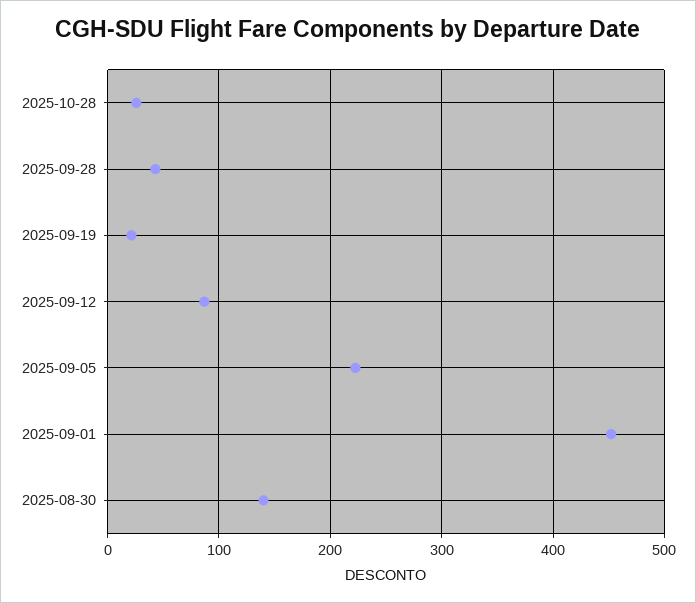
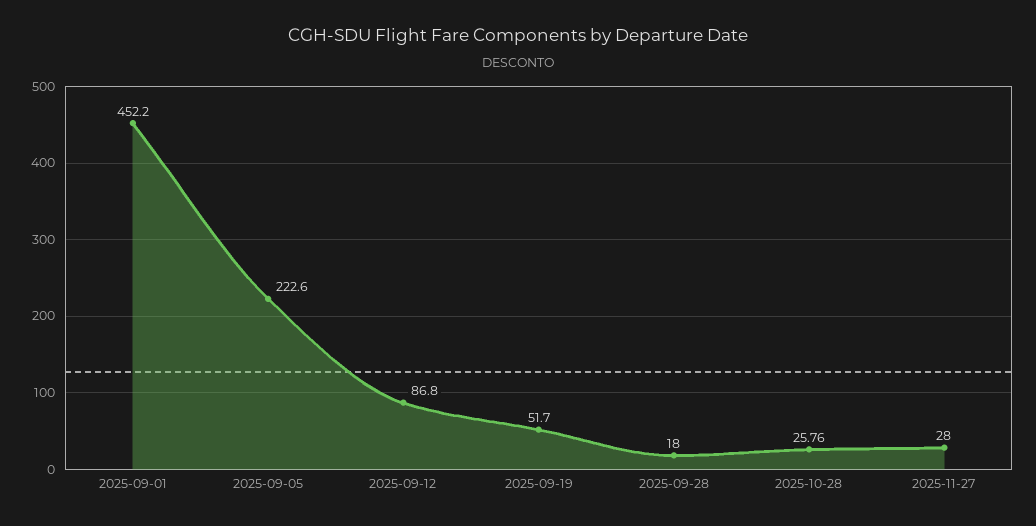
2025-09-28: 40 -> 18
2025-09-19: 20 -> 51.7
2025-08-30: 140 -> none
2025-11-27: none -> 28

